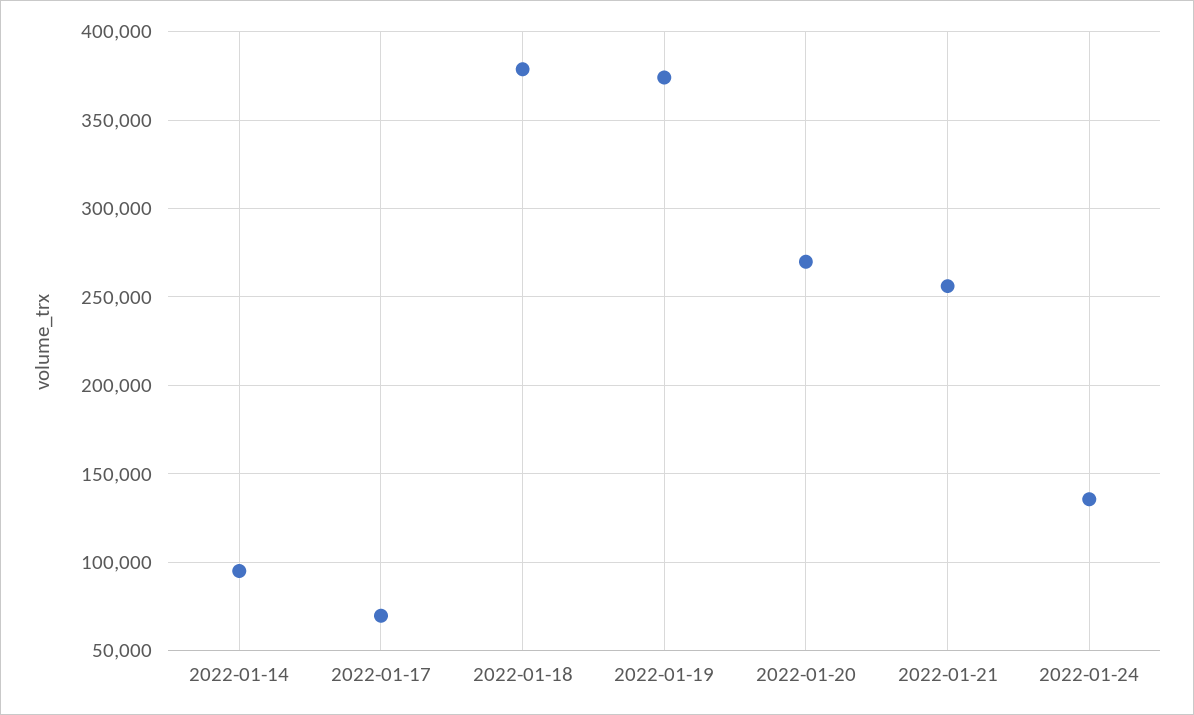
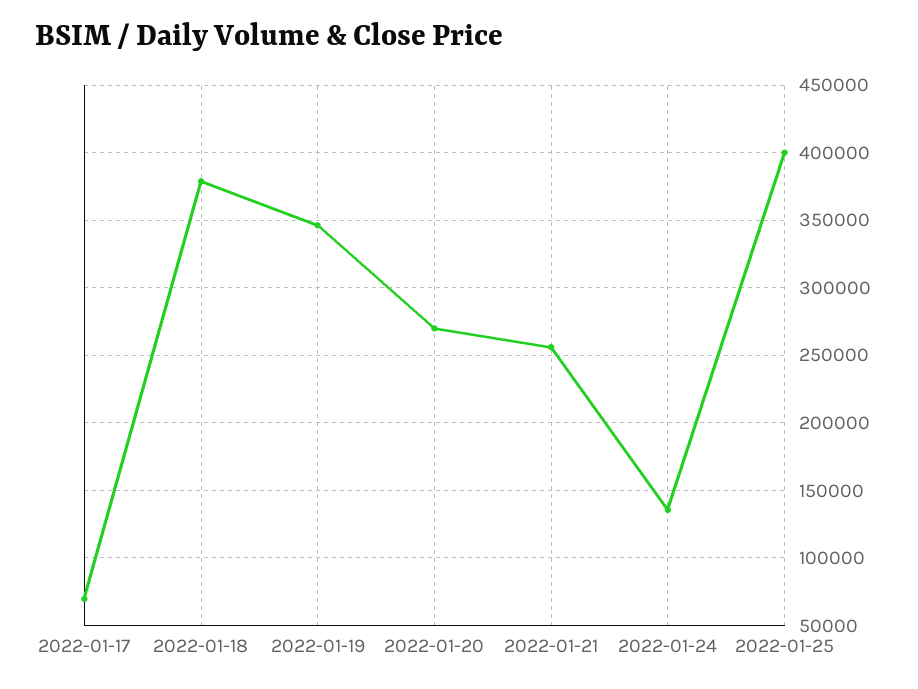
2022-01-14: 95000 -> none
2022-01-19: 375000 -> 345000
2022-01-25: none -> 400000

